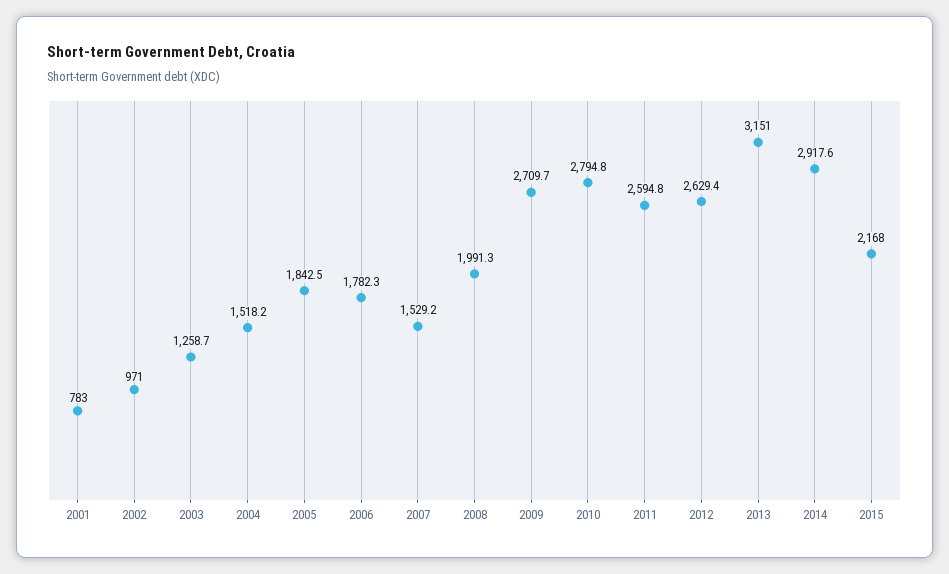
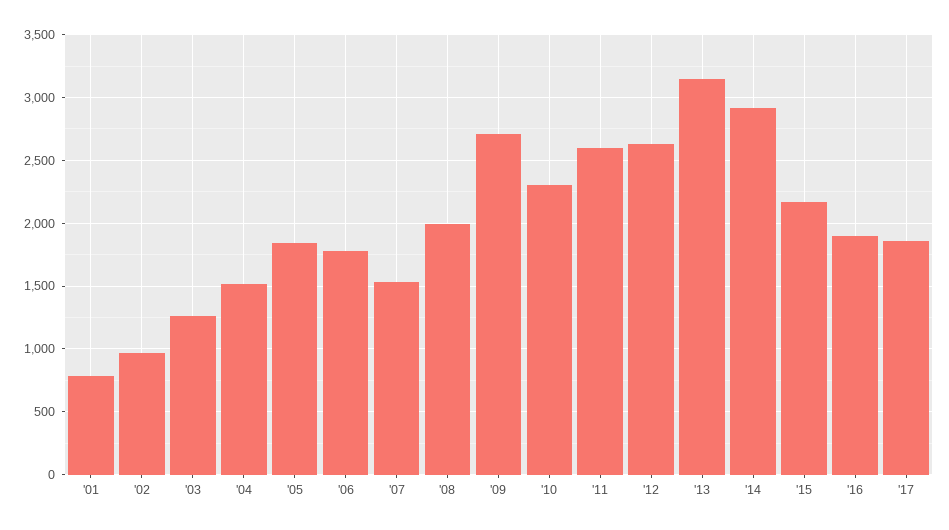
2010: 2794.8 -> 2300
'16: none -> 1900
'17: none -> 1850

